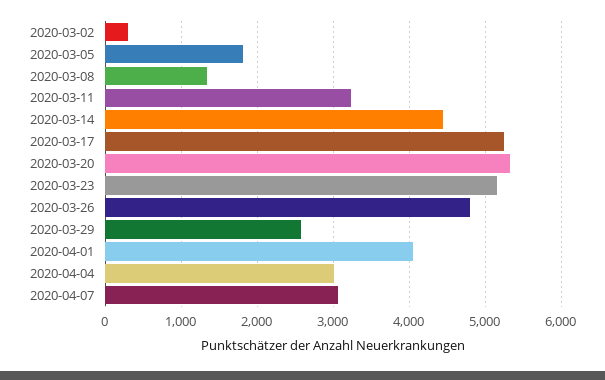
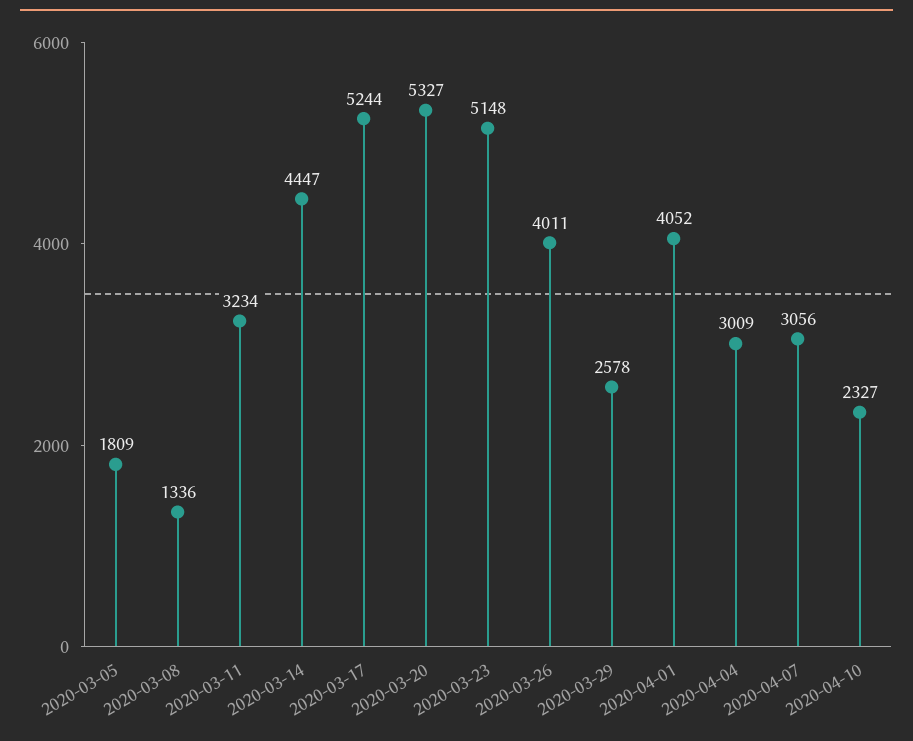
2020-03-02: 300 -> none
2020-03-26: 4800 -> 4011
2020-04-10: none -> 2327

